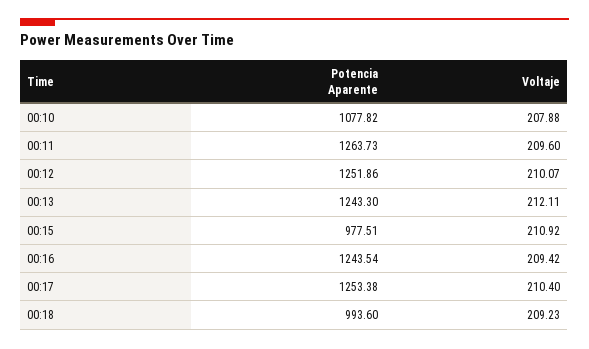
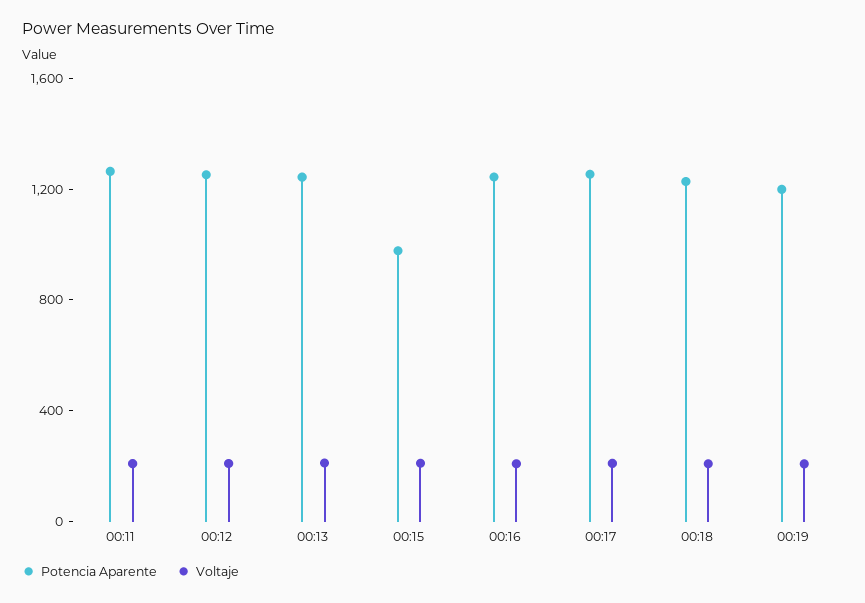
Potencia Aparente, 00:10: 1077.82 -> none
Voltaje, 00:10: 207.88 -> none
Potencia Aparente, 00:18: 993.6 -> 1200
Potencia Aparente, 00:19: none -> 1200
Voltaje, 00:19: none -> 200

